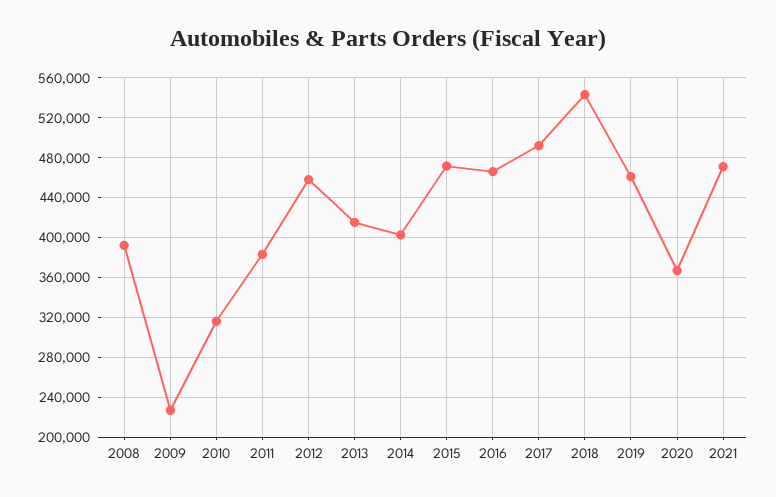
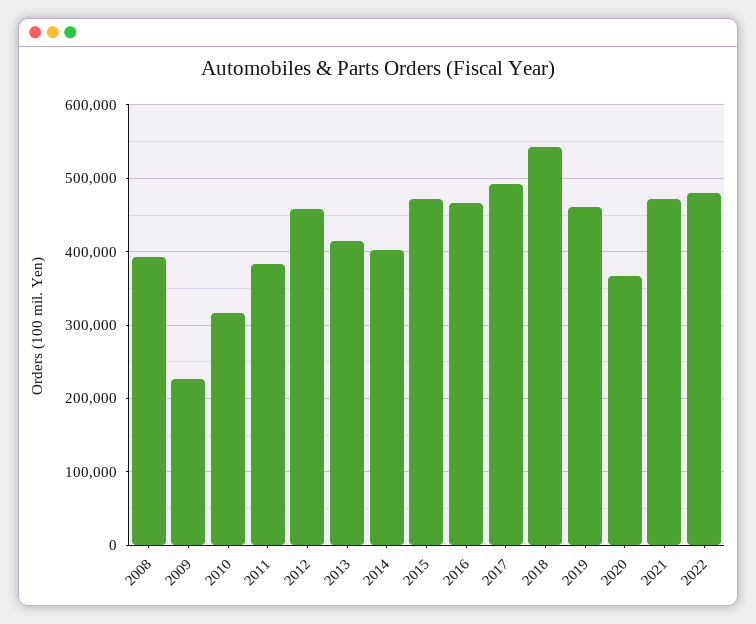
2022: none -> 480000

